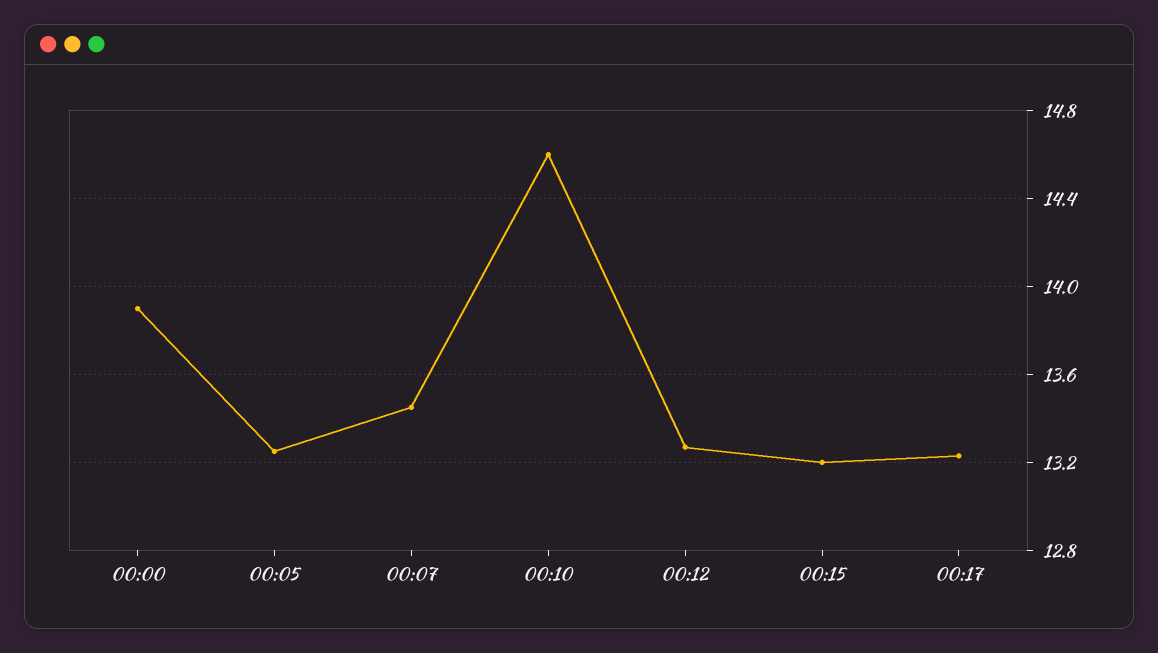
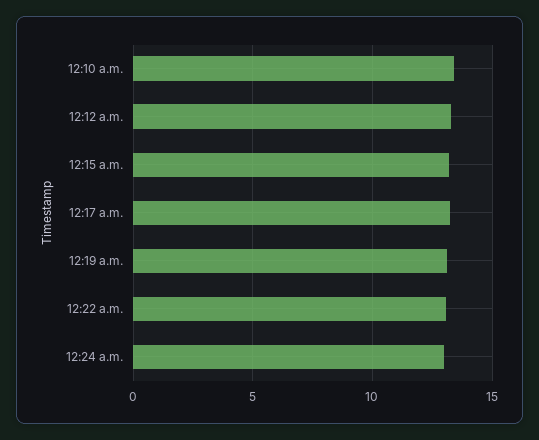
00:00: 13.9 -> none
00:05: 13.25 -> none
00:07: 13.45 -> none
00:10: 14.6 -> 13.5
12:19 a.m.: none -> 13
12:22 a.m.: none -> 13
12:24 a.m.: none -> 13

